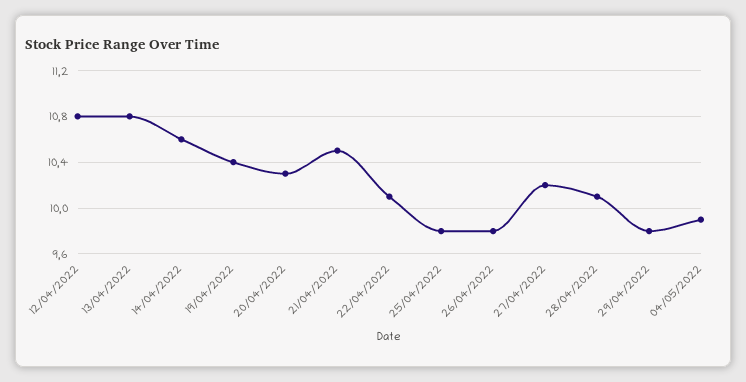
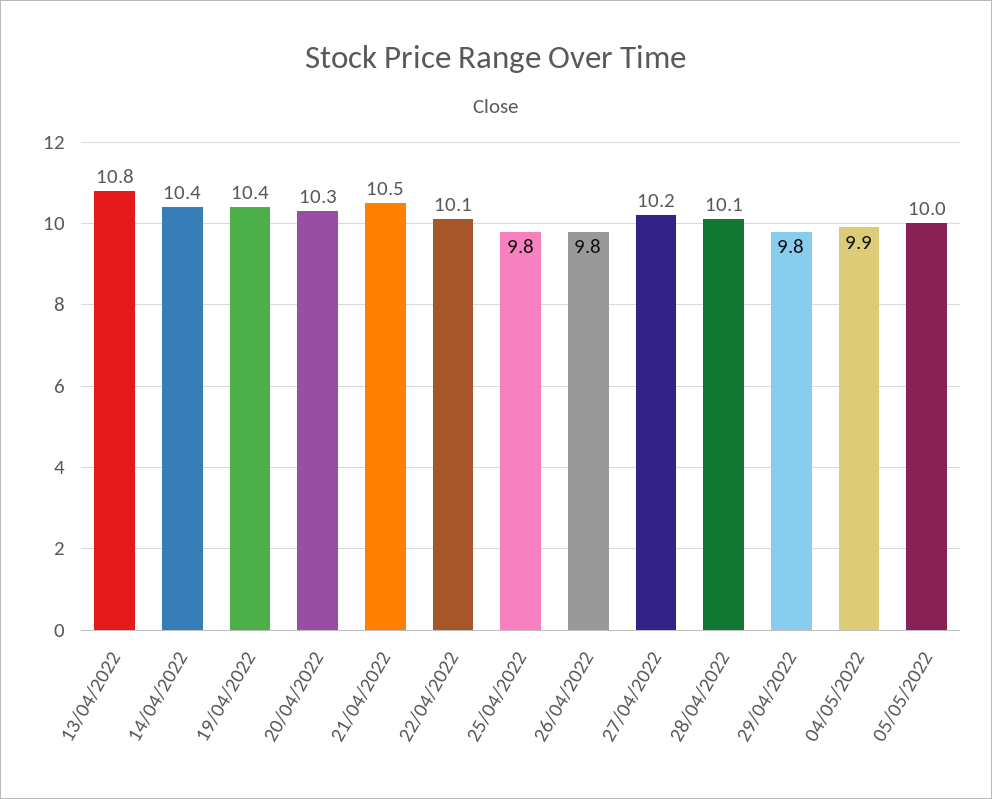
12/04/2022: 10.8 -> none
14/04/2022: 10.6 -> 10.4
05/05/2022: none -> 10

